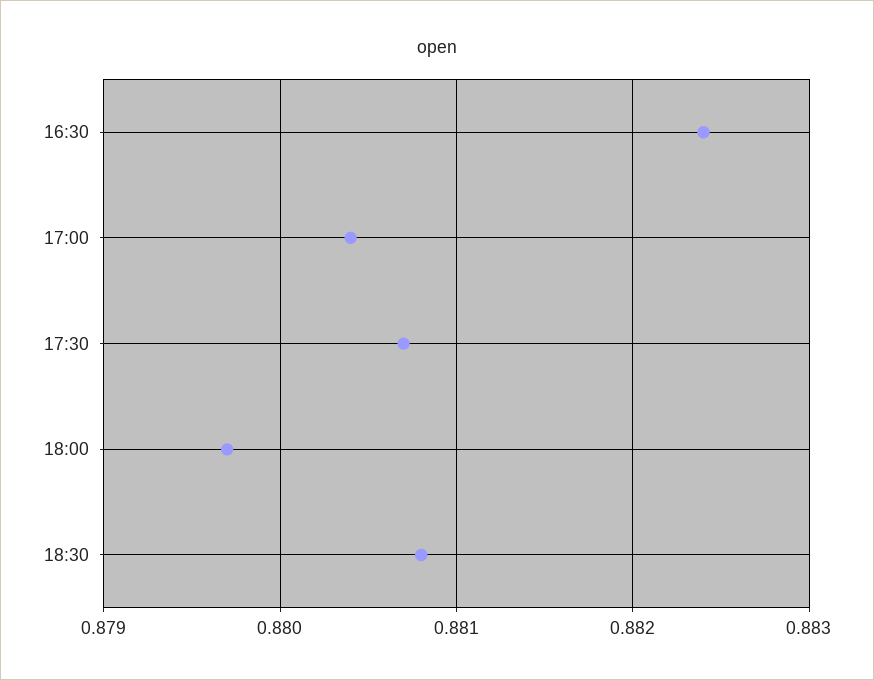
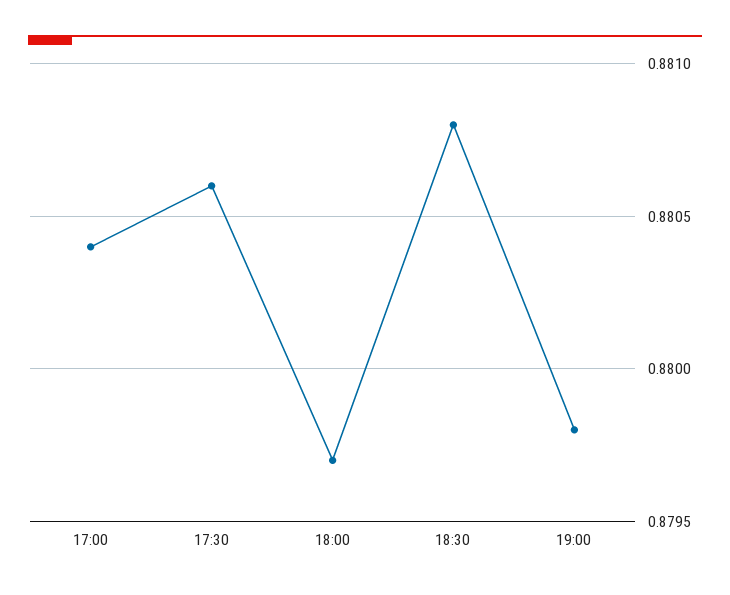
16:30: 0.8824 -> none
17:30: 0.8807 -> 0.8806
19:00: none -> 0.8798

